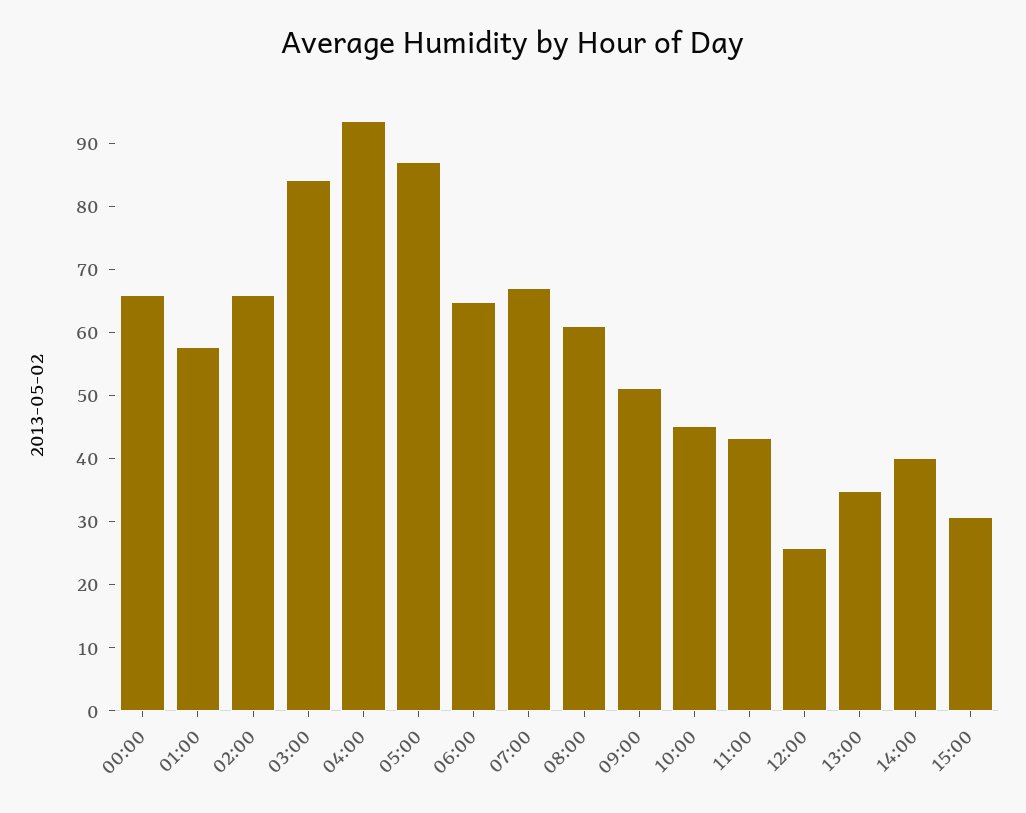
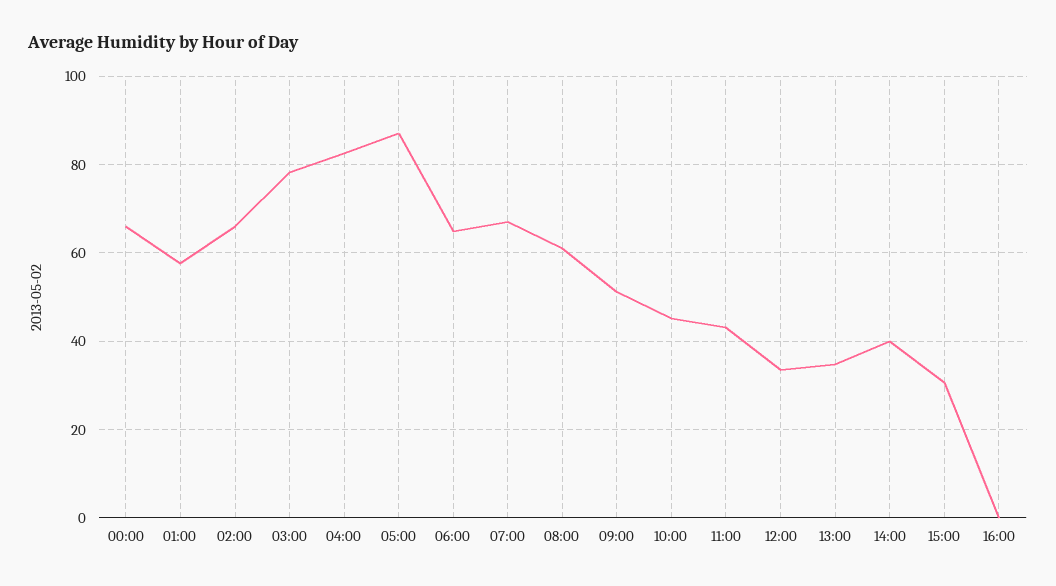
03:00: 84 -> 78
04:00: 94 -> 82
12:00: 26 -> 34
16:00: none -> 0

